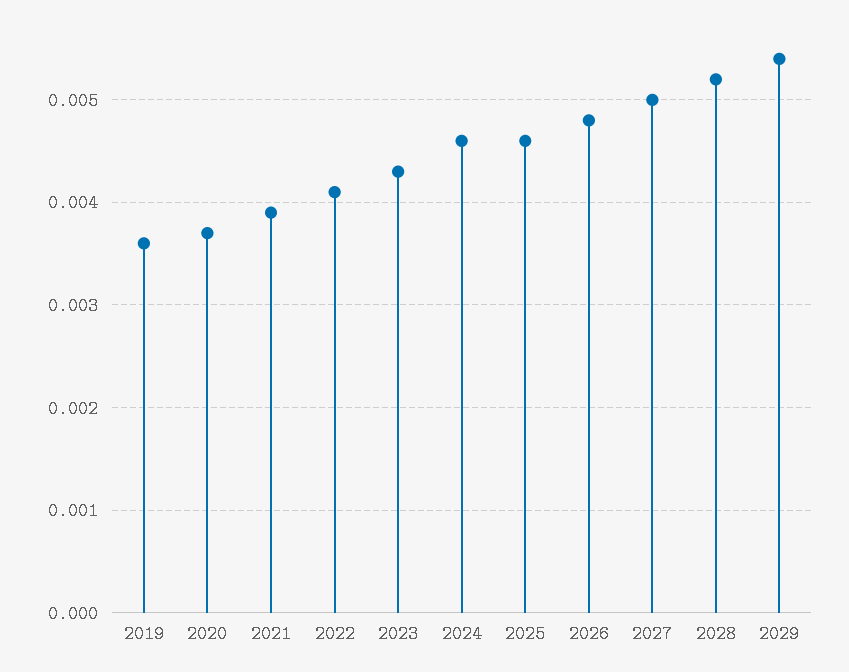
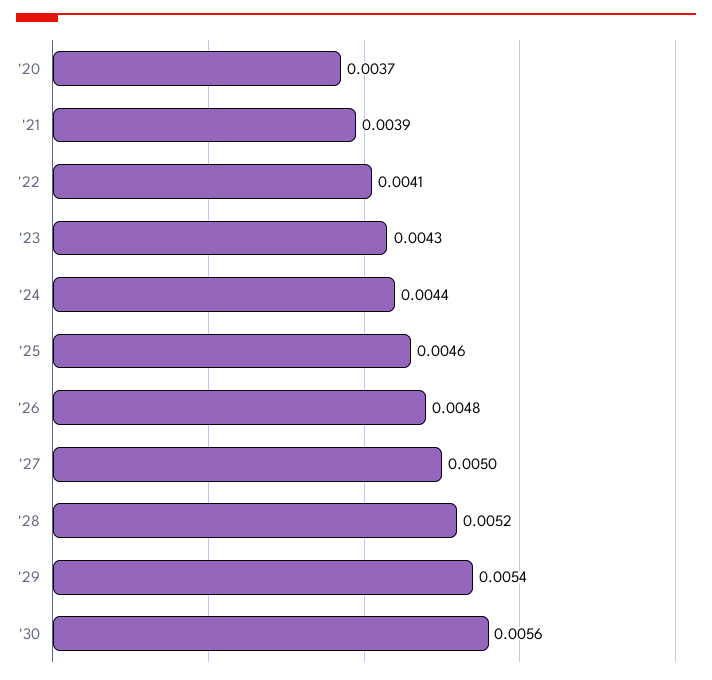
2019: 0.0036 -> none
2024: 0.0046 -> 0.0044
'30: none -> 0.0056

